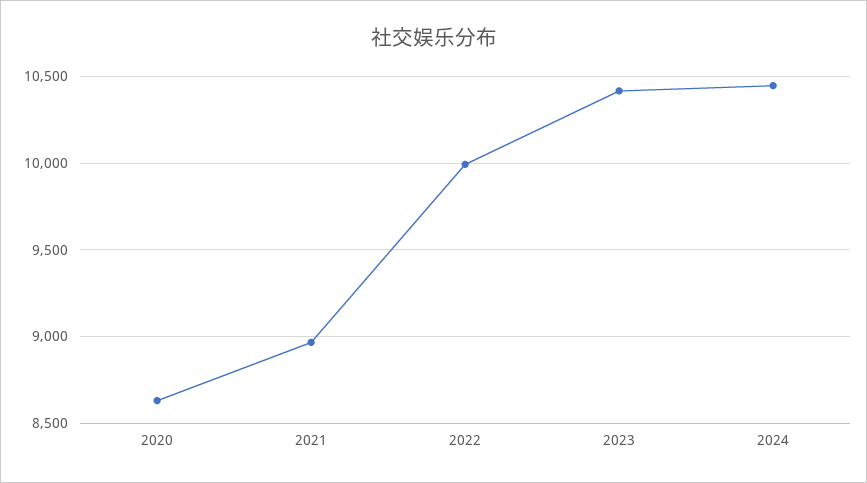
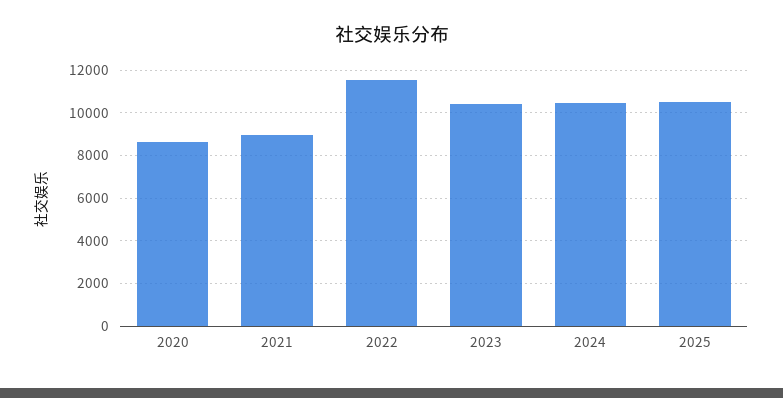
2022: 10000 -> 11500
2025: none -> 10500

